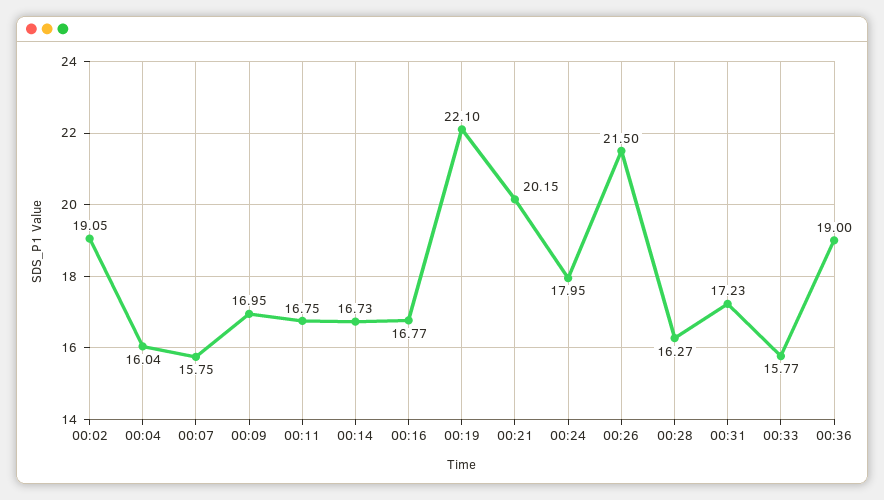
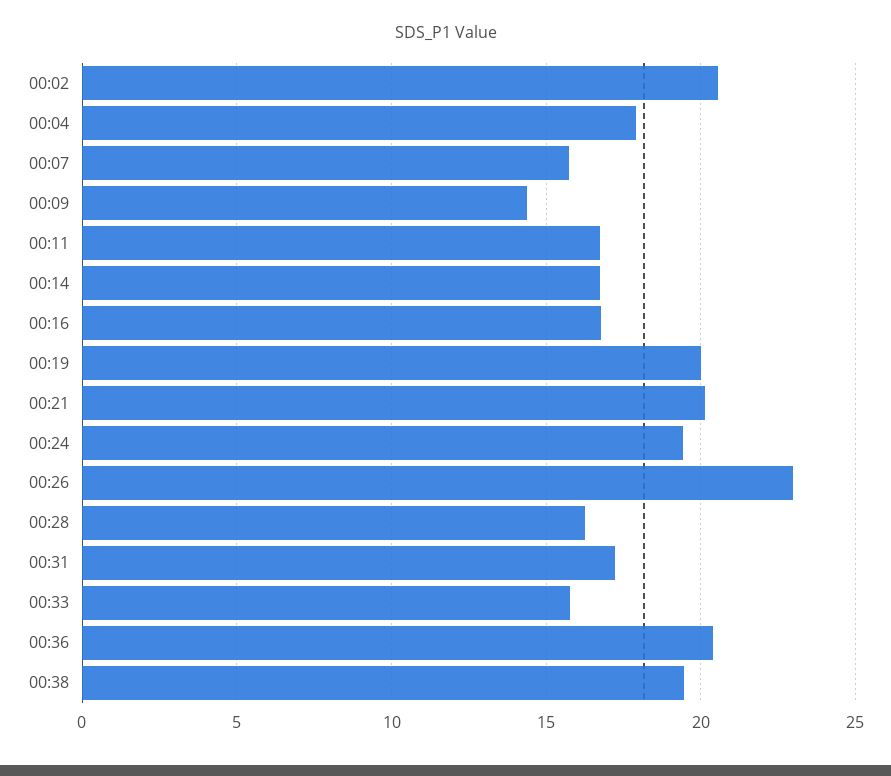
00:02: 19.05 -> 20.5
00:04: 16.04 -> 18
00:09: 16.95 -> 14.5
00:19: 22.1 -> 20
00:24: 17.95 -> 19.5
00:26: 21.5 -> 23
00:36: 19 -> 20.5
00:38: none -> 19.5

